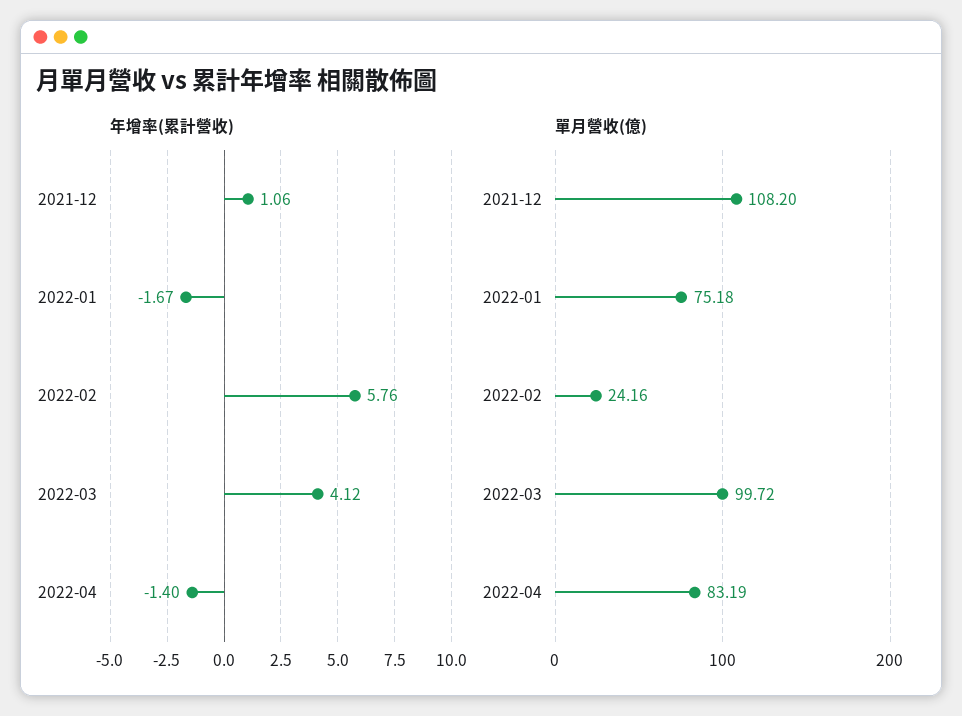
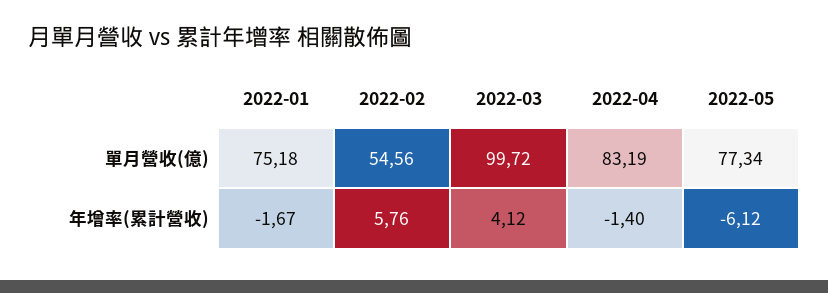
年增率(累計營收), 2021-12: 1.06 -> none
單月營收(億), 2021-12: 108.2 -> none
單月營收(億), 2022-02: 24.16 -> 54.56
單月營收(億), 2022-05: none -> 77.34
年增率(累計營收), 2022-05: none -> -6.12

